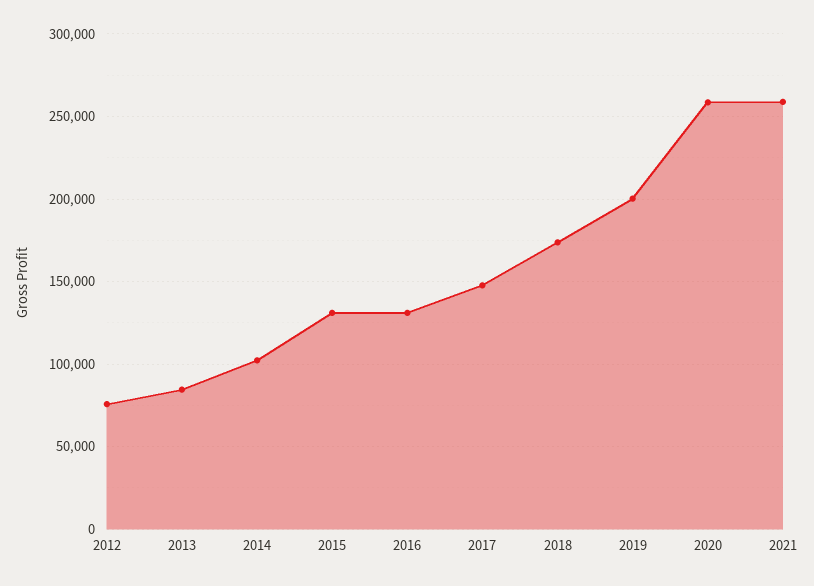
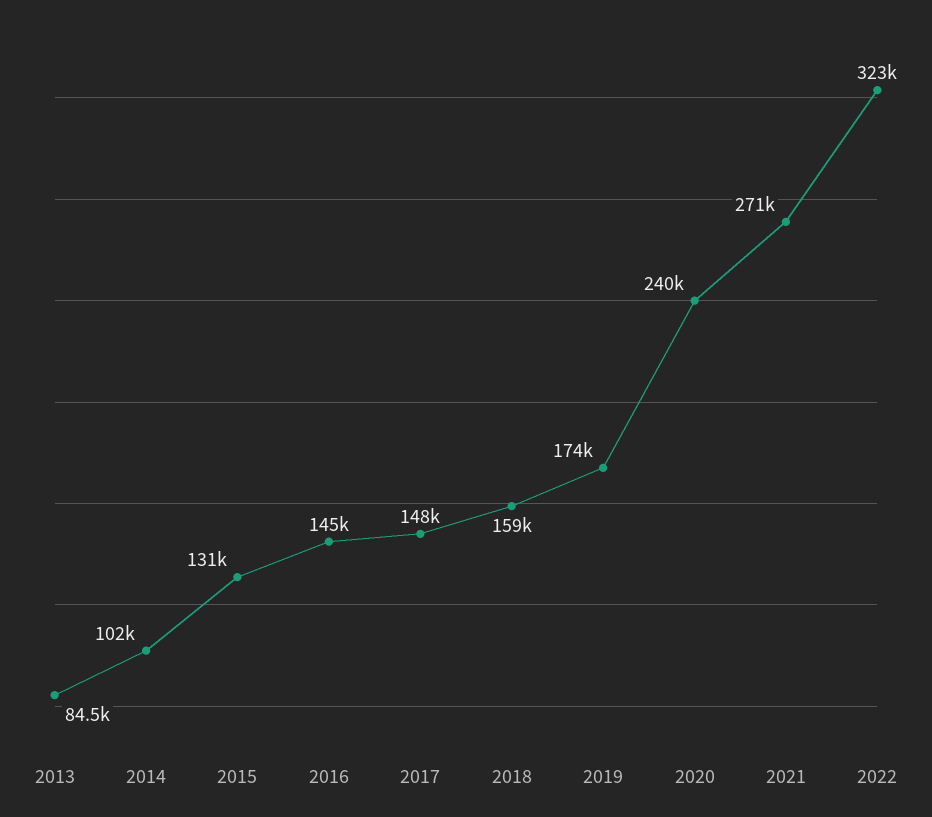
2012: 75000 -> none
2016: 130000 -> 145000
2018: 175000 -> 159000
2019: 200000 -> 174000
2020: 260000 -> 240000
2021: 260000 -> 271000
2022: none -> 323000

